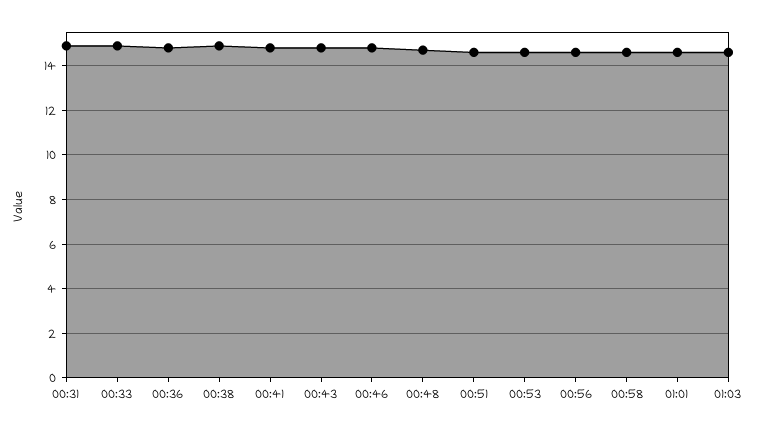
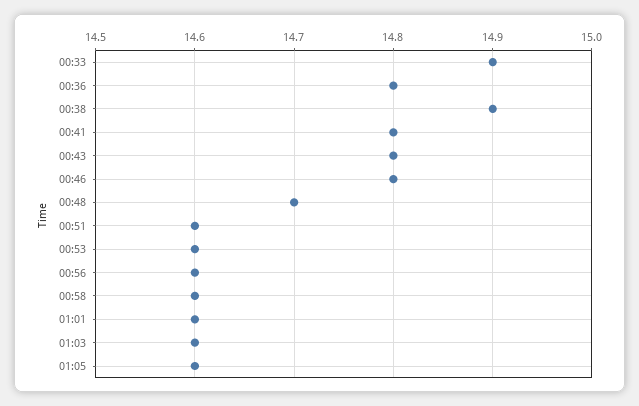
00:31: 15 -> none
01:05: none -> 14.6

